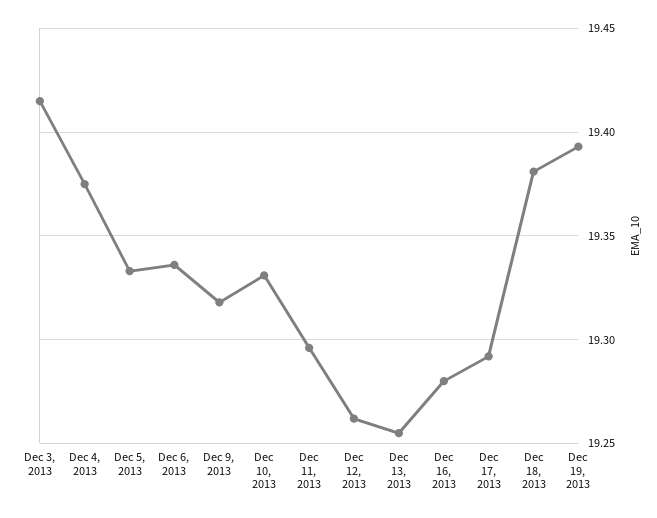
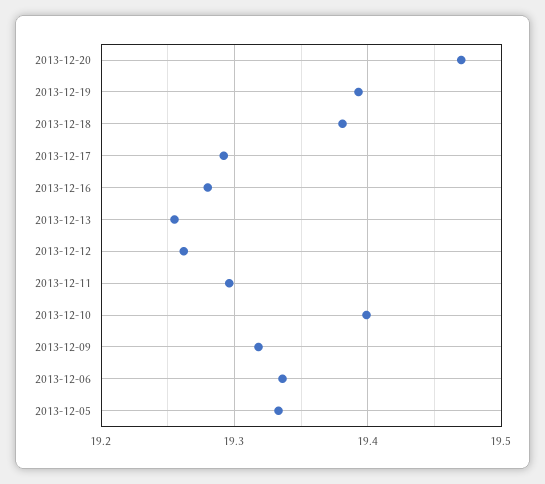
Dec 3, 2013: 19.415 -> none
Dec 4, 2013: 19.375 -> none
Dec 10, 2013: 19.33 -> 19.4
2013-12-20: none -> 19.47

